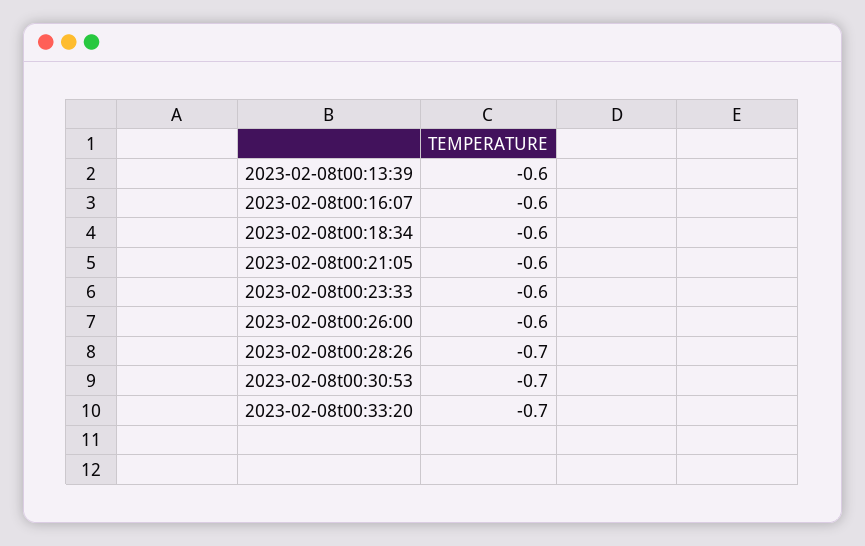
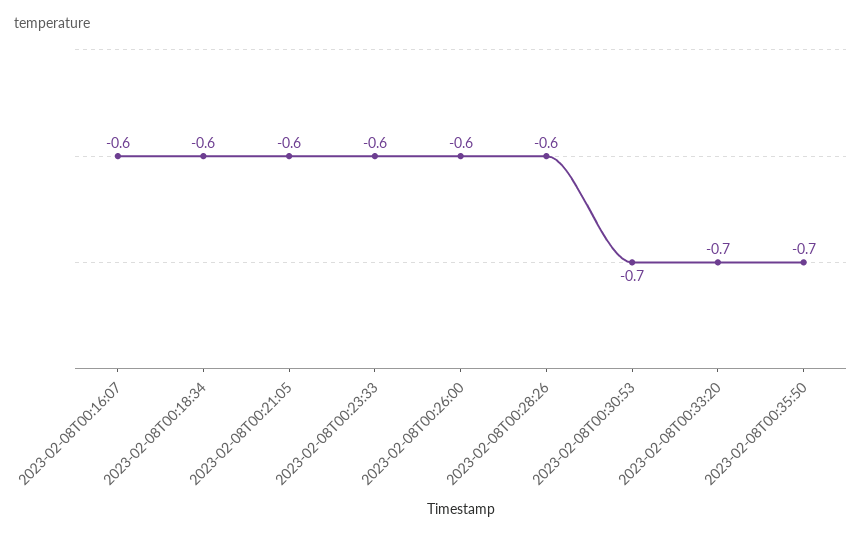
2023-02-08t00:13:39: -0.6 -> none
2023-02-08t00:28:26: -0.7 -> -0.6
2023-02-08T00:35:50: none -> -0.7

